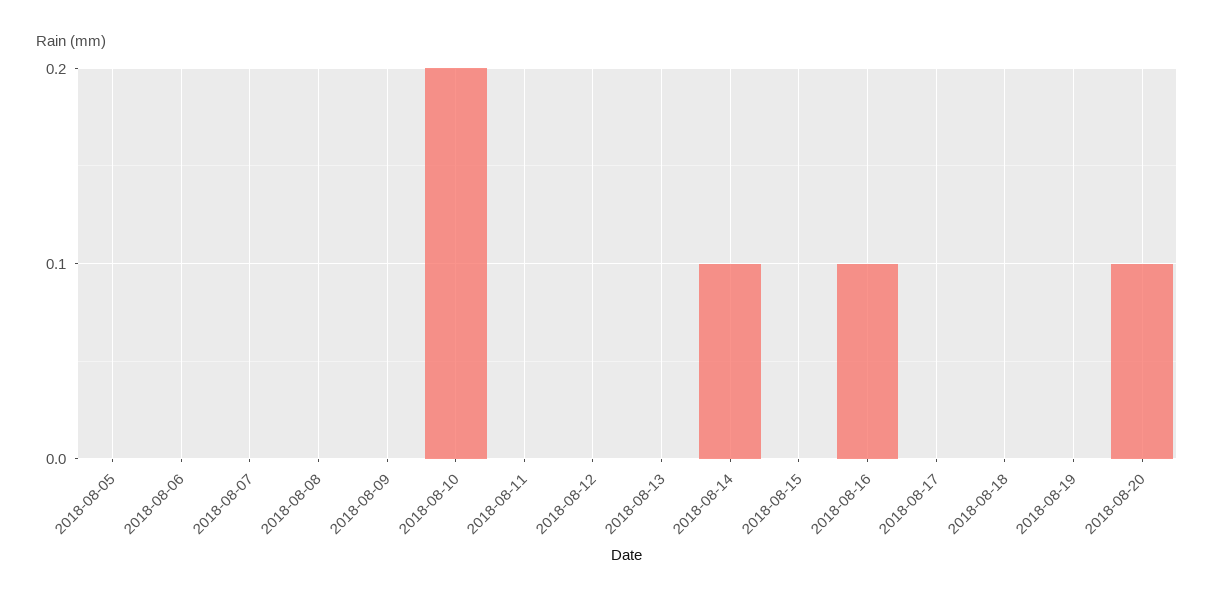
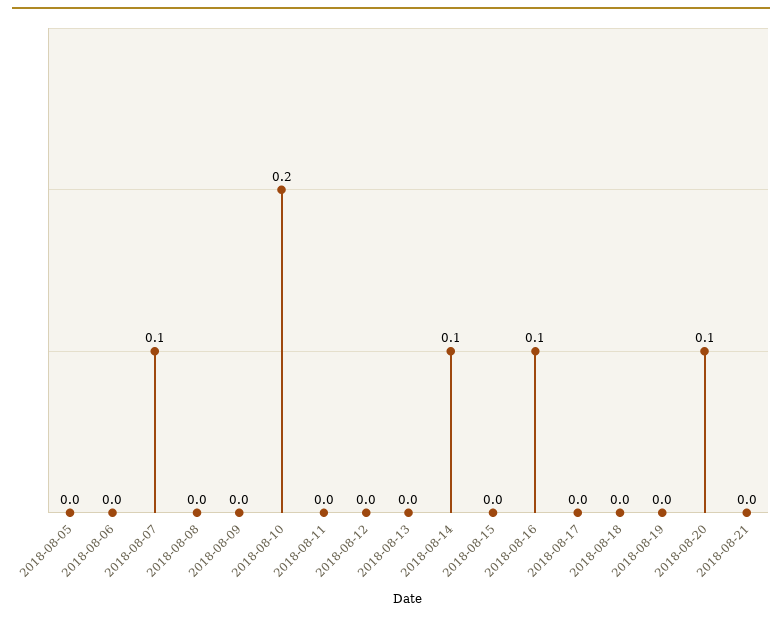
2018-08-07: 0 -> 0.1
2018-08-21: none -> 0

